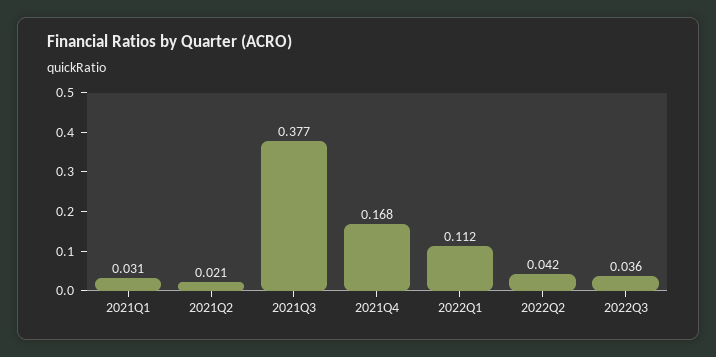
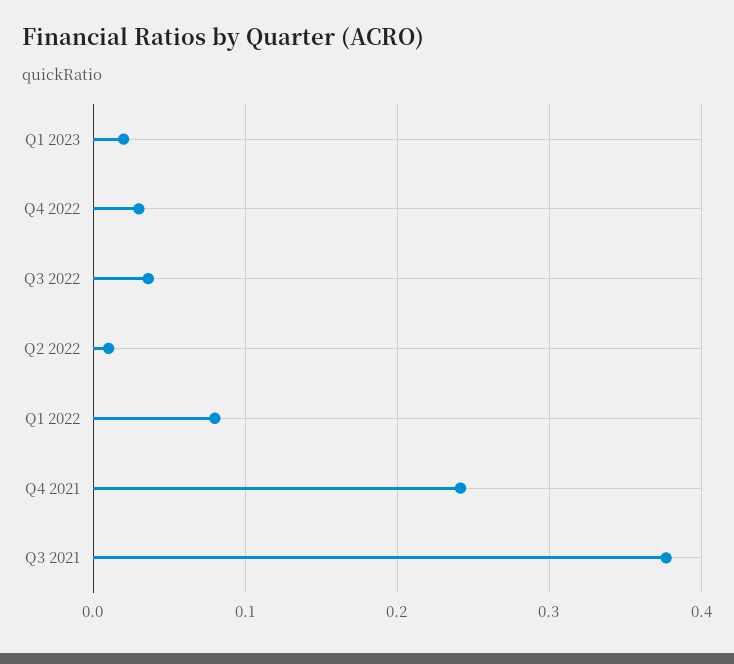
2021Q1: 0.031 -> none
2021Q2: 0.021 -> none
2021Q4: 0.168 -> 0.24
2022Q1: 0.112 -> 0.08
2022Q2: 0.042 -> 0.01
Q1 2023: none -> 0.02
Q4 2022: none -> 0.03

